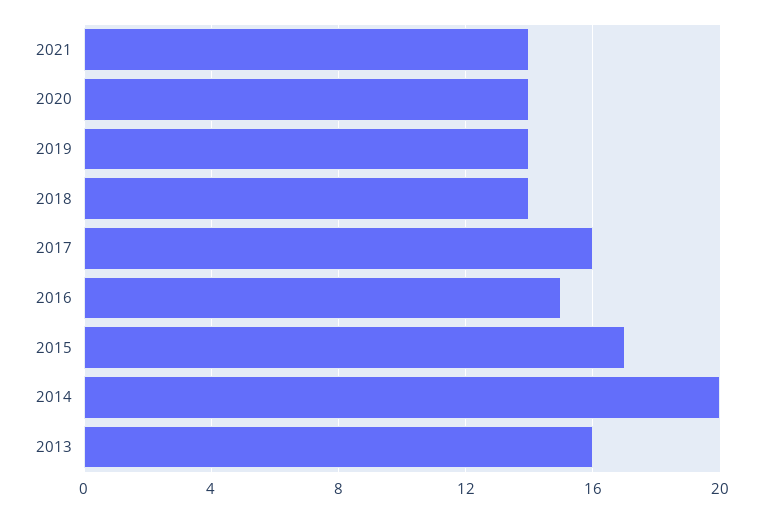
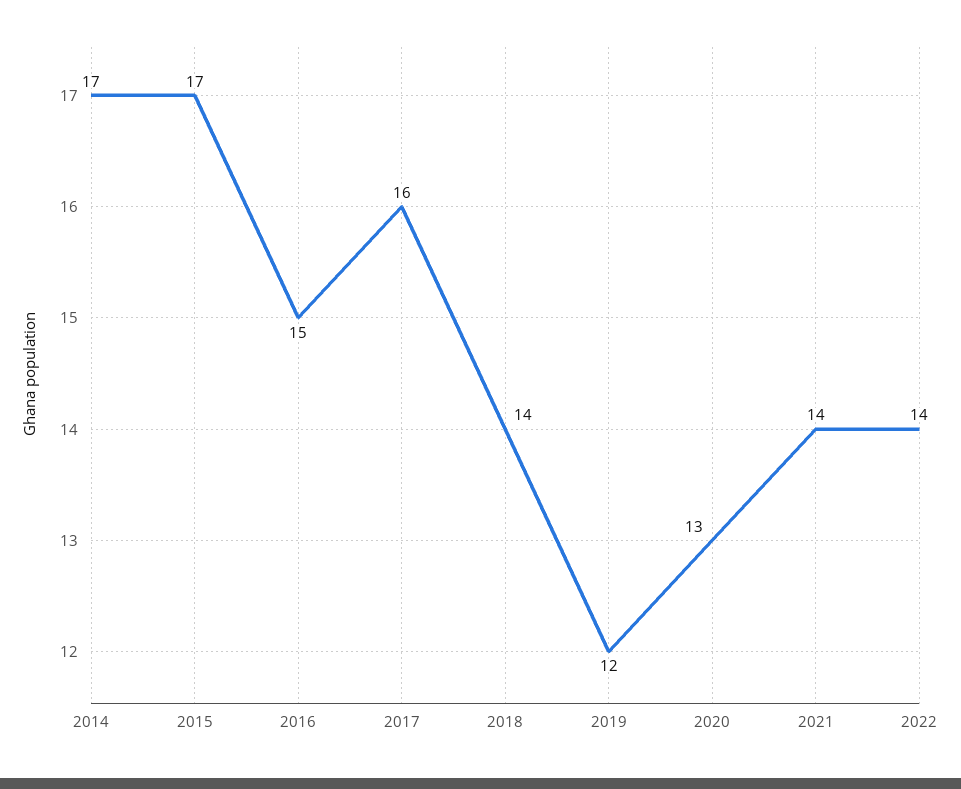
2020: 14 -> 13
2019: 14 -> 12
2014: 20 -> 17
2013: 16 -> none
2022: none -> 14

